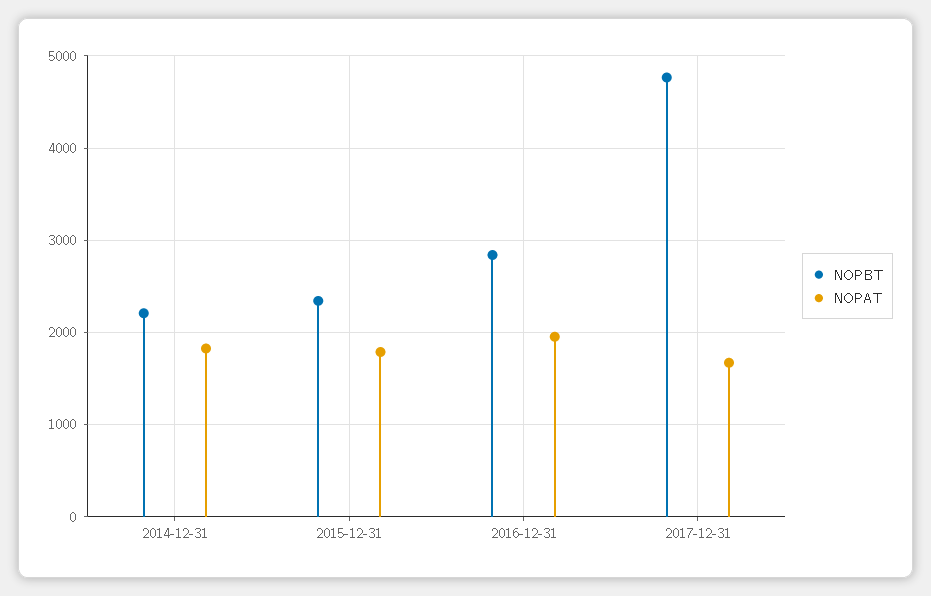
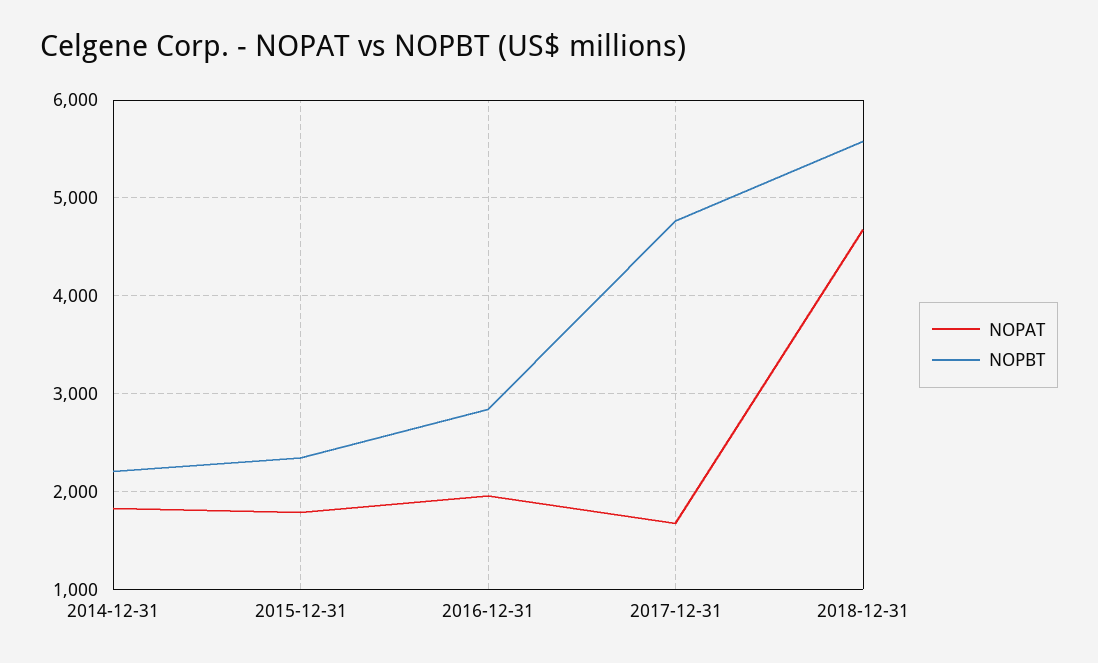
NOPAT, 2018-12-31: none -> 4700
NOPBT, 2018-12-31: none -> 5600

